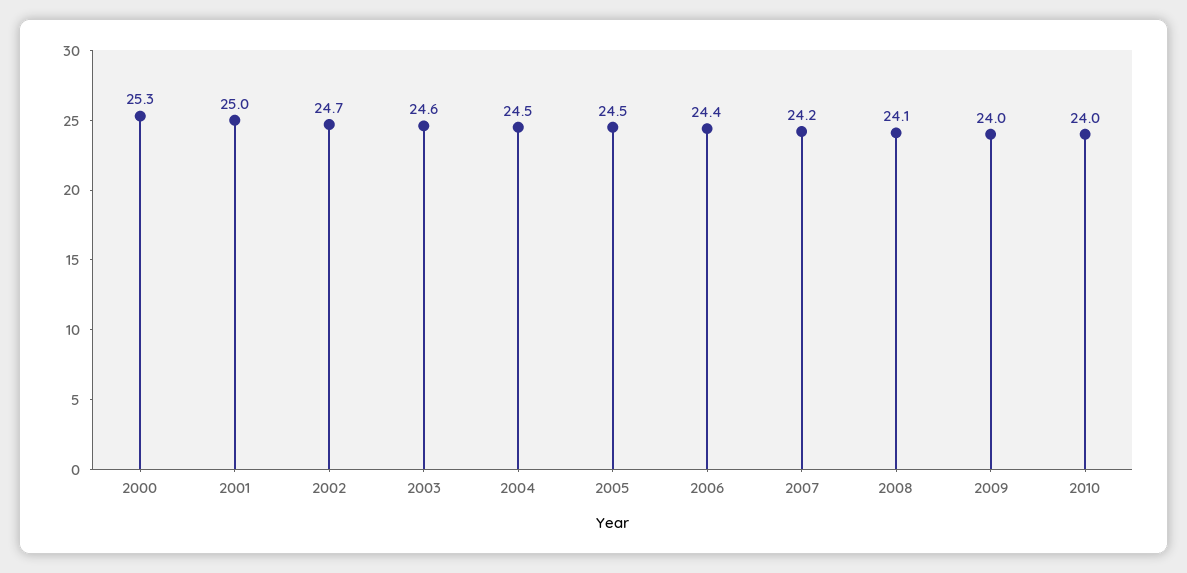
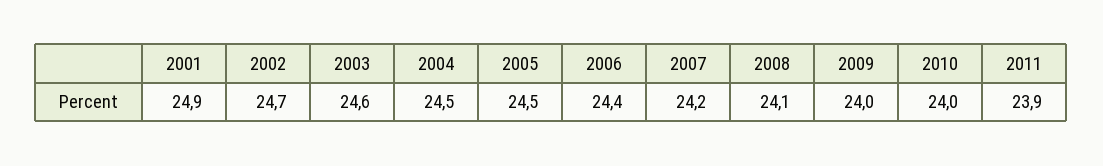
2000: 25.3 -> none
2001: 25 -> 24.9
2011: none -> 23.9

